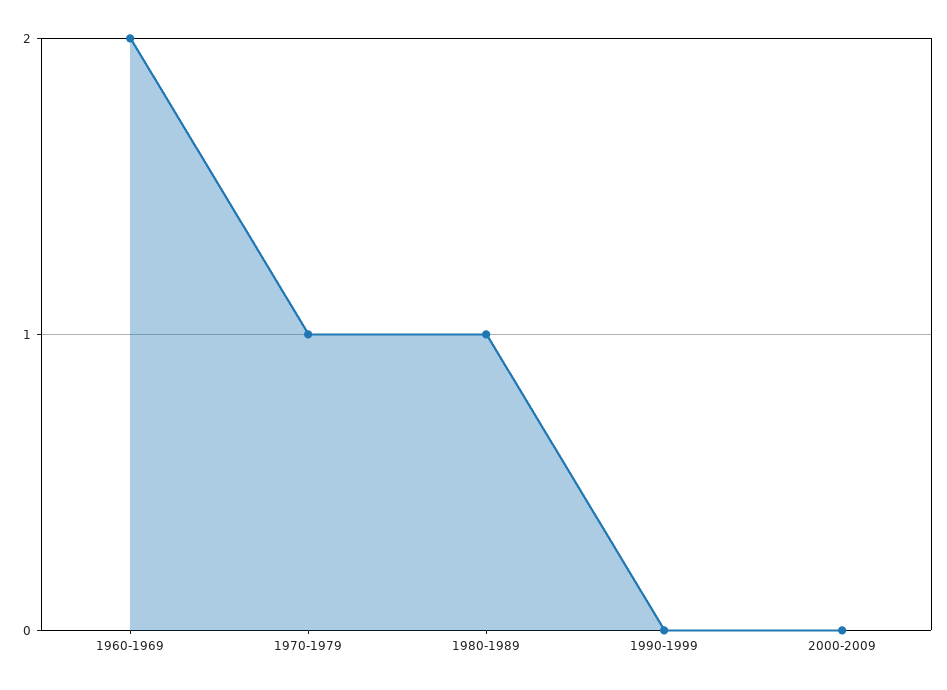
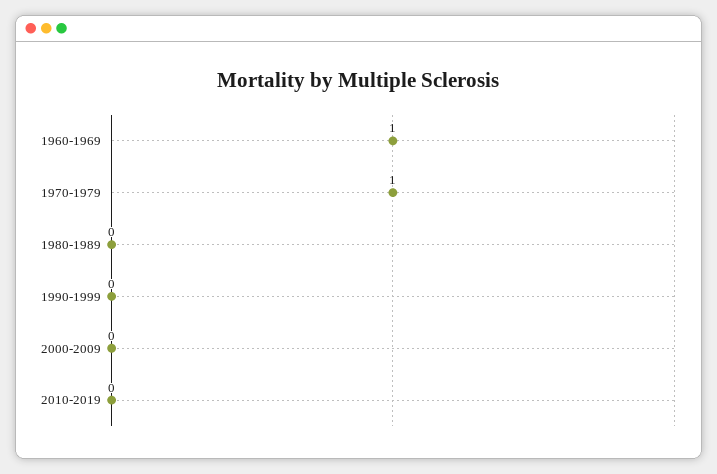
1960-1969: 2 -> 1
1980-1989: 1 -> 0
2010-2019: none -> 0

